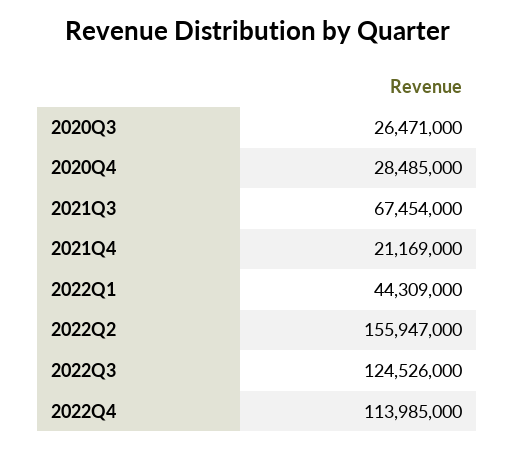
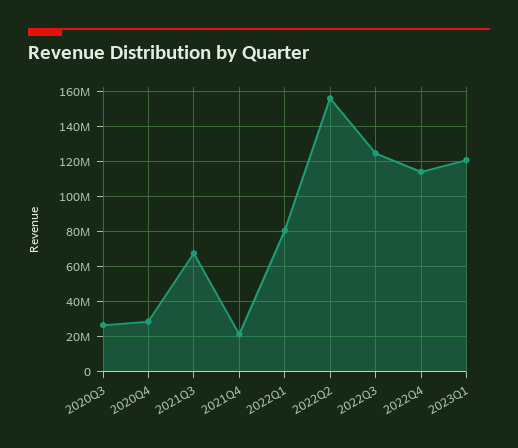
2022Q1: 44309000 -> 80000000
2023Q1: none -> 120000000

